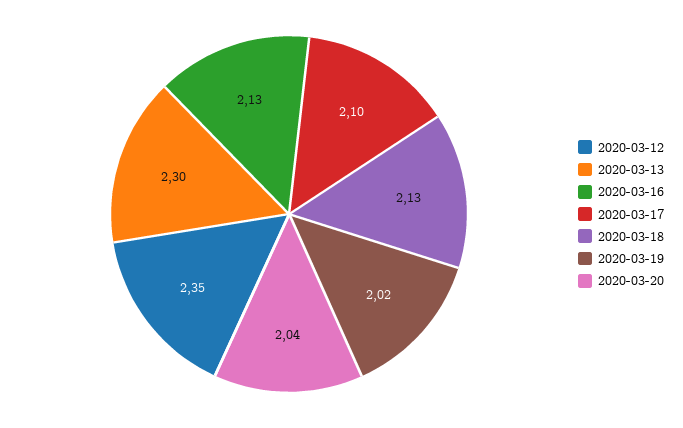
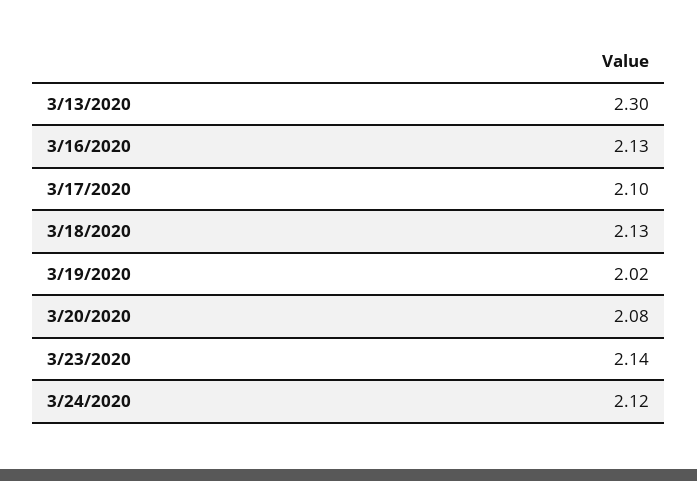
2020-03-12: 2.35 -> none
2020-03-20: 2.04 -> 2.08
3/23/2020: none -> 2.14
3/24/2020: none -> 2.12

